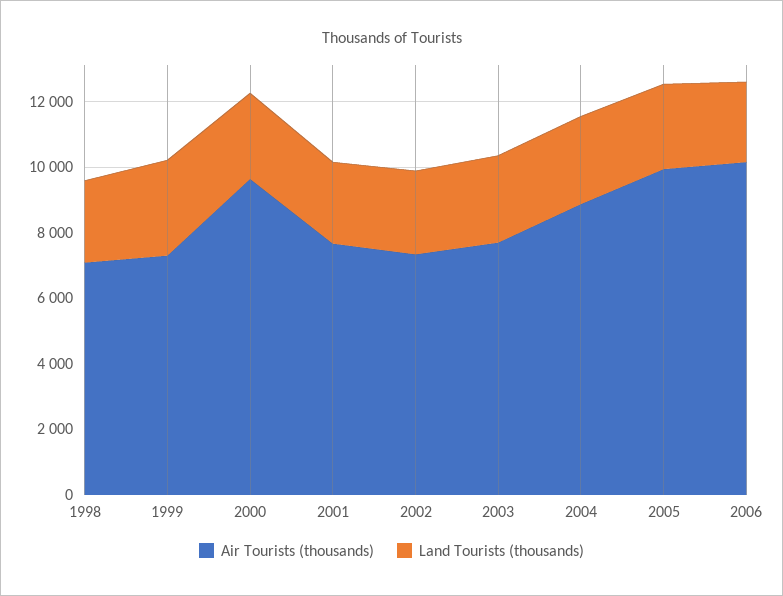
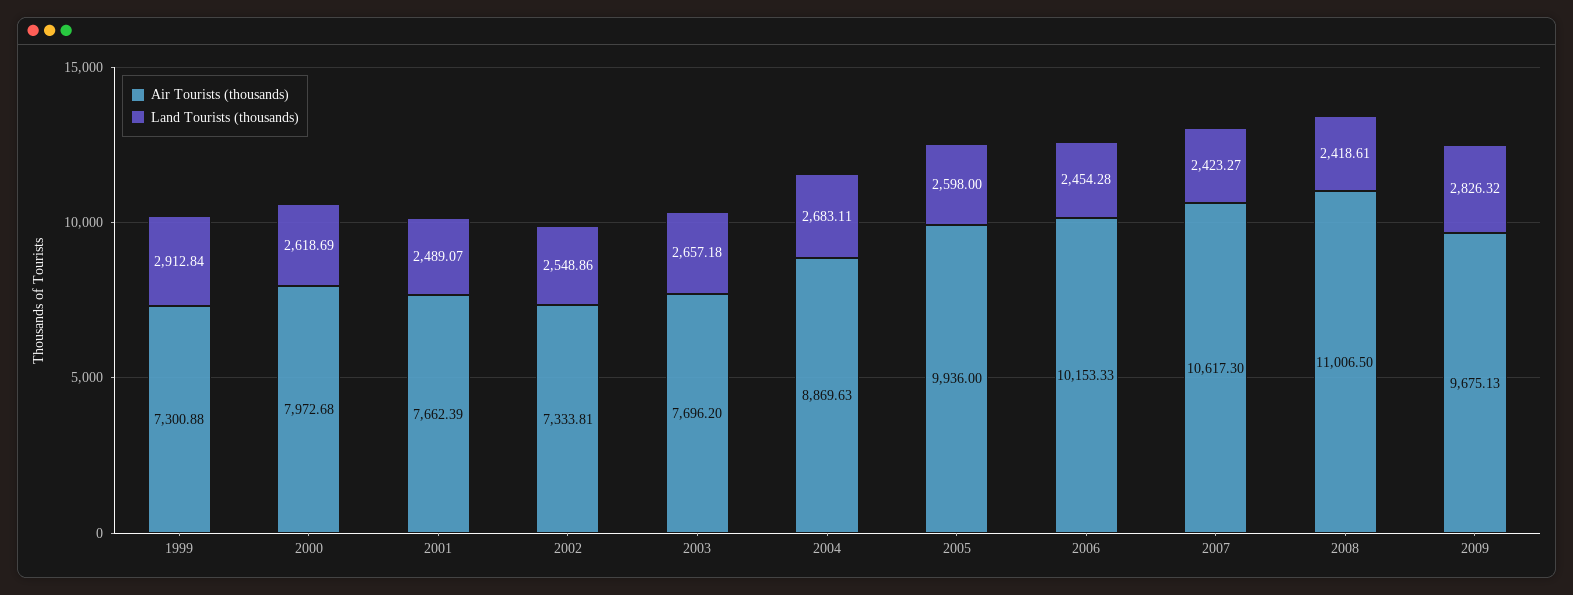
Air Tourists (thousands), 1998: 7000 -> none
Land Tourists (thousands), 1998: 2500 -> none
Air Tourists (thousands), 2000: 9500 -> 7972.68
Air Tourists (thousands), 2007: none -> 10617.3
Land Tourists (thousands), 2007: none -> 2423.27
Air Tourists (thousands), 2008: none -> 11006.5
Land Tourists (thousands), 2008: none -> 2418.61
Air Tourists (thousands), 2009: none -> 9675.13
Land Tourists (thousands), 2009: none -> 2826.32

